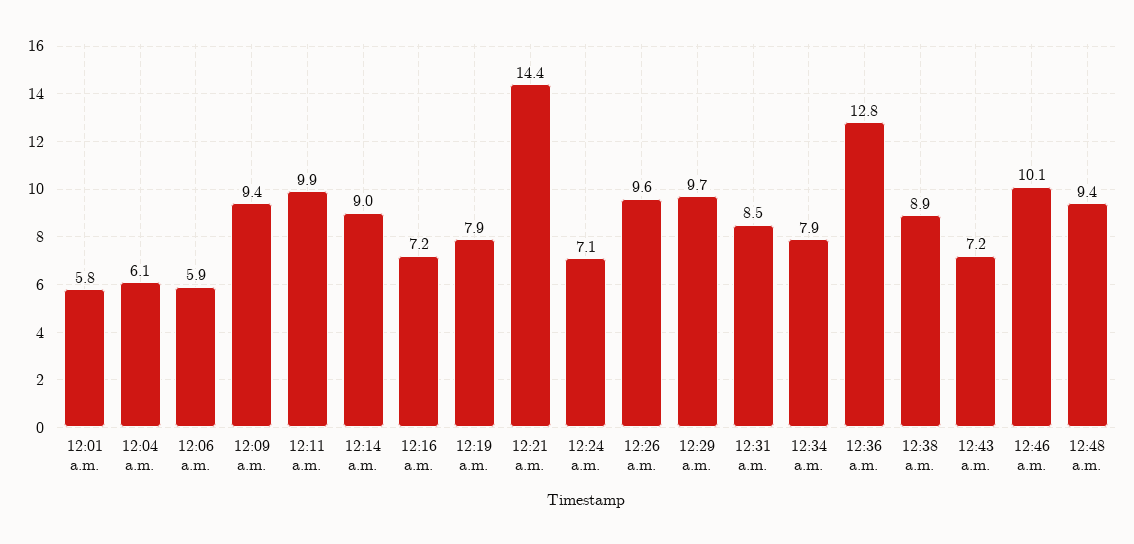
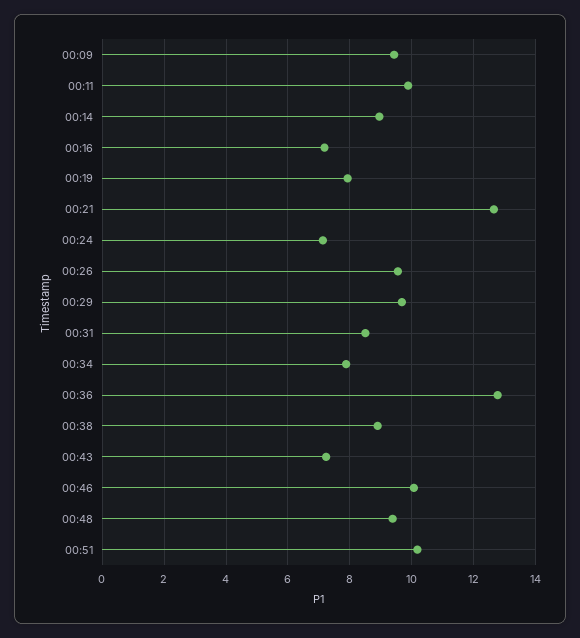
12:01 a.m.: 5.8 -> none
12:04 a.m.: 6.1 -> none
12:06 a.m.: 5.9 -> none
12:21 a.m.: 14.4 -> 12.6
00:51: none -> 10.2

